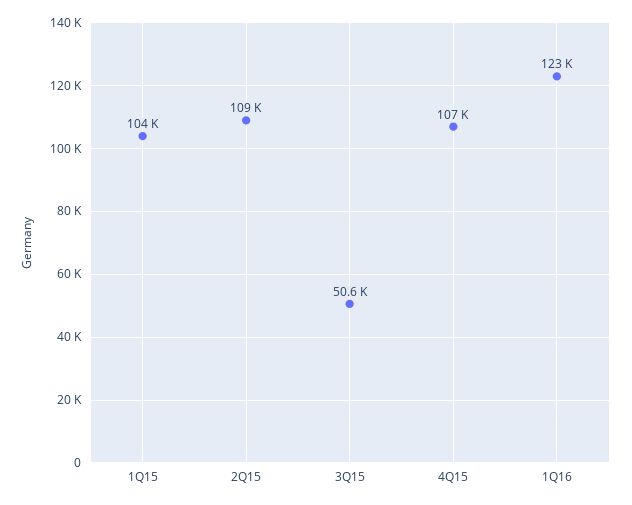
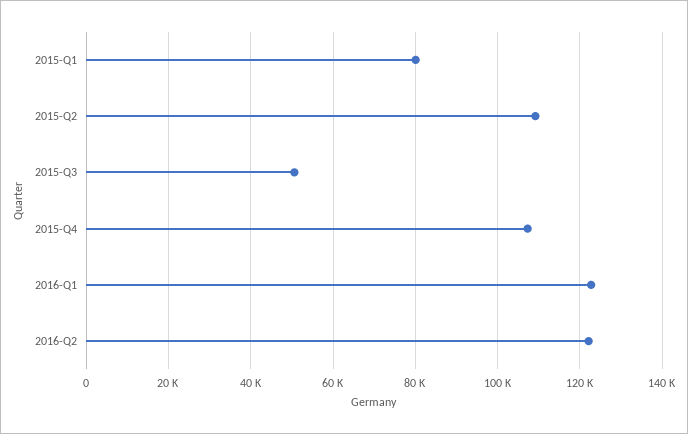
1Q15: 104000 -> 80000
2016-Q2: none -> 122000

